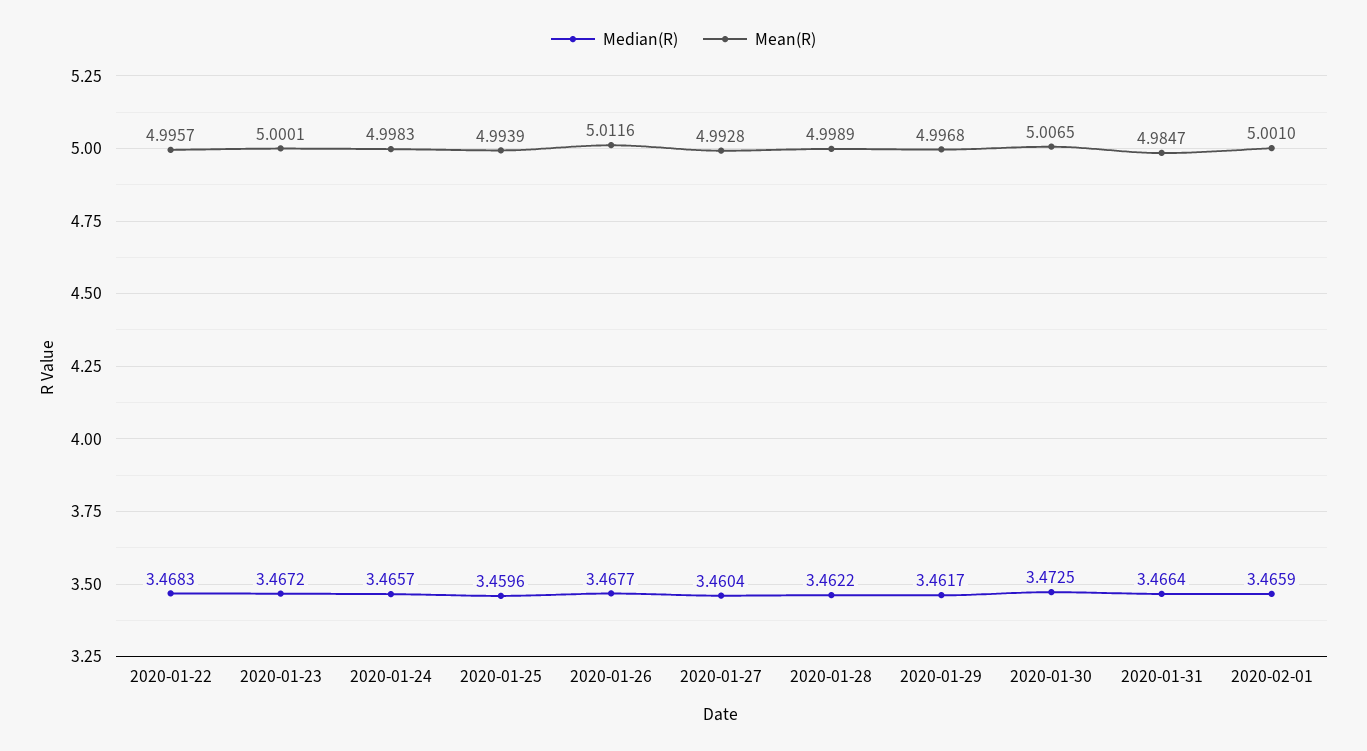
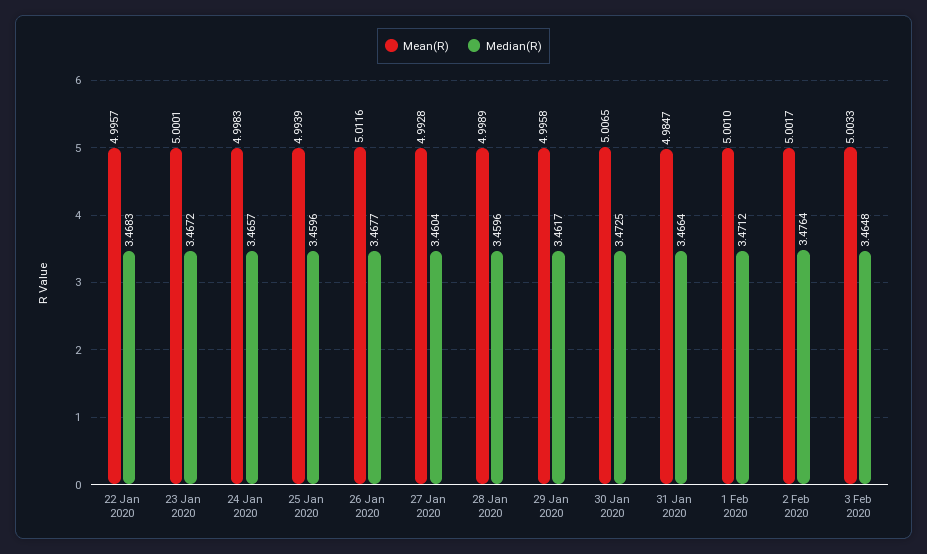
Median(R), 2020-01-28: 3.4622 -> 3.4596
Mean(R), 2020-01-29: 4.9968 -> 4.9958
Median(R), 2020-02-01: 3.4659 -> 3.4712
Mean(R), 2 Feb 2020: none -> 5.0017
Median(R), 2 Feb 2020: none -> 3.4764
Mean(R), 3 Feb 2020: none -> 5.0033
Median(R), 3 Feb 2020: none -> 3.4648

